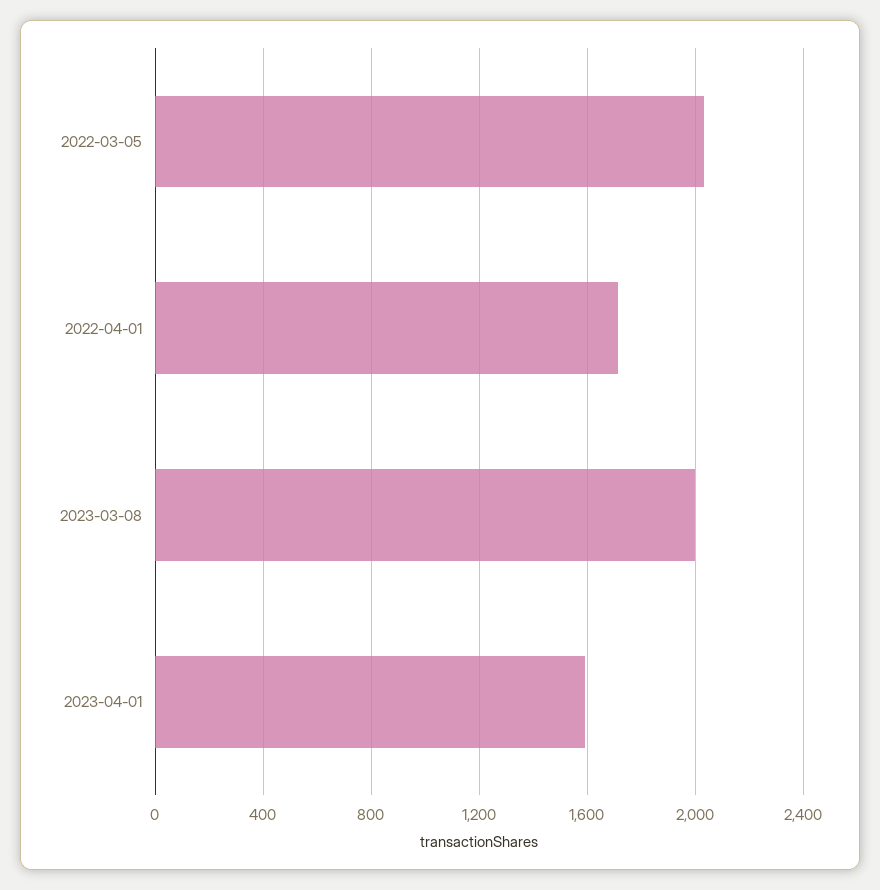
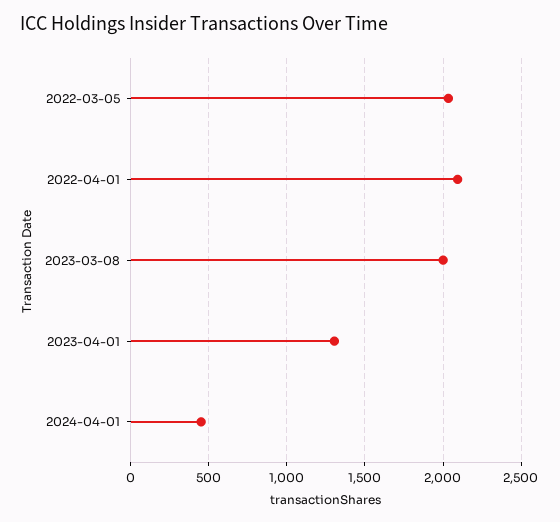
2022-04-01: 1700 -> 2100
2023-04-01: 1600 -> 1300
2024-04-01: none -> 450

